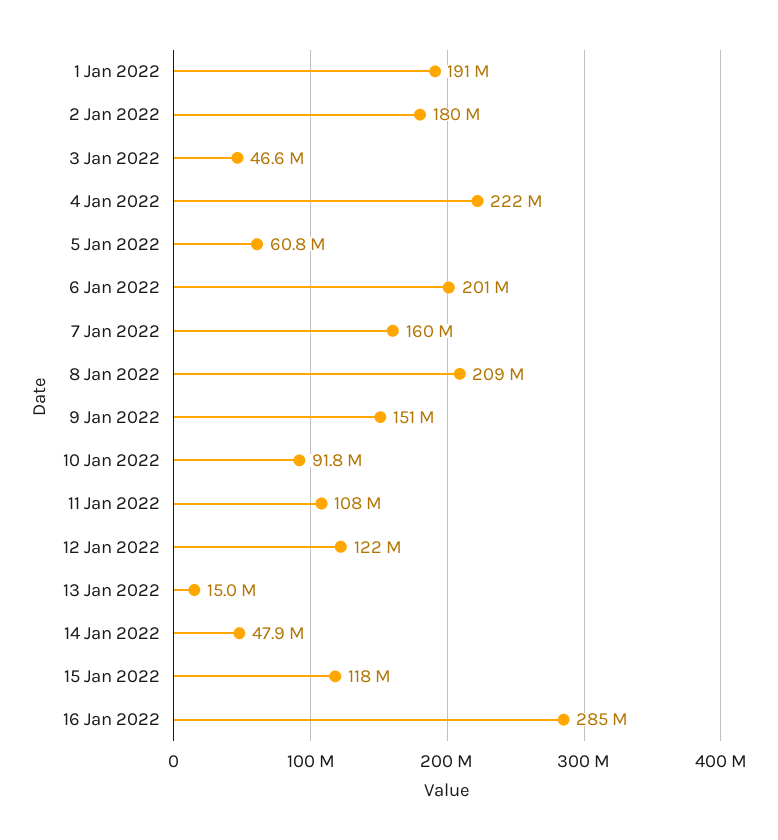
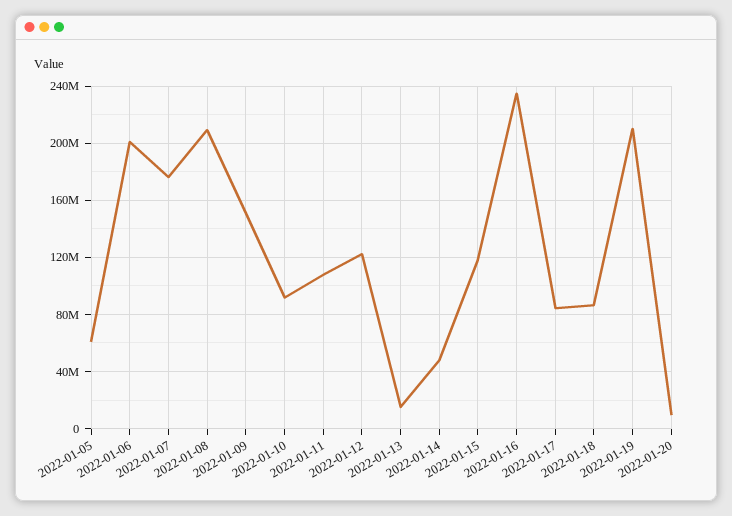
1 Jan 2022: 191000000 -> none
2 Jan 2022: 180000000 -> none
3 Jan 2022: 46600000 -> none
4 Jan 2022: 222000000 -> none
7 Jan 2022: 160000000 -> 175000000
16 Jan 2022: 285000000 -> 235000000
2022-01-17: none -> 85000000
2022-01-18: none -> 85000000
2022-01-19: none -> 210000000
2022-01-20: none -> 10000000

